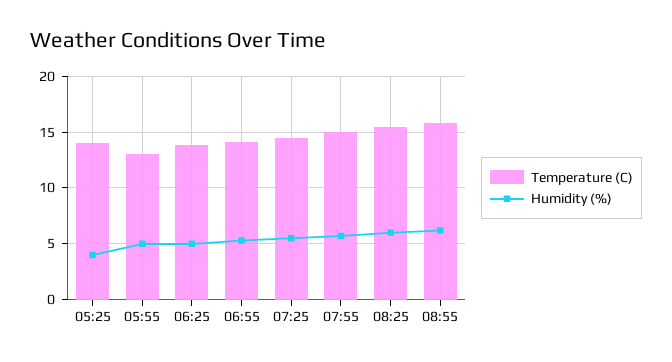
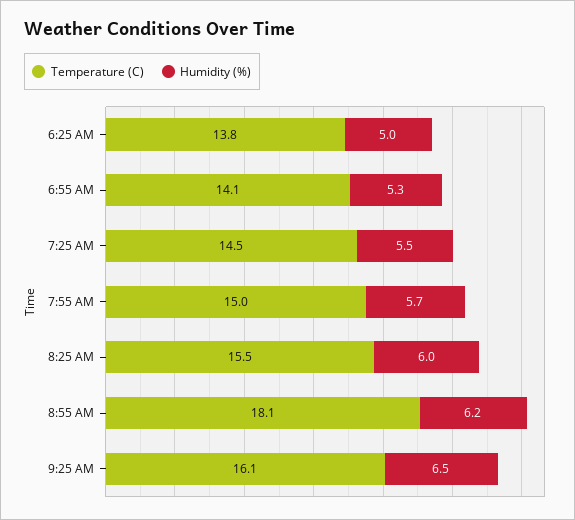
Temperature (C), 05:25: 14 -> none
Humidity (%), 05:25: 4 -> none
Temperature (C), 05:55: 13 -> none
Humidity (%), 05:55: 5 -> none
Temperature (C), 08:55: 16 -> 18.1
Temperature (C), 9:25 AM: none -> 16.1
Humidity (%), 9:25 AM: none -> 6.5

